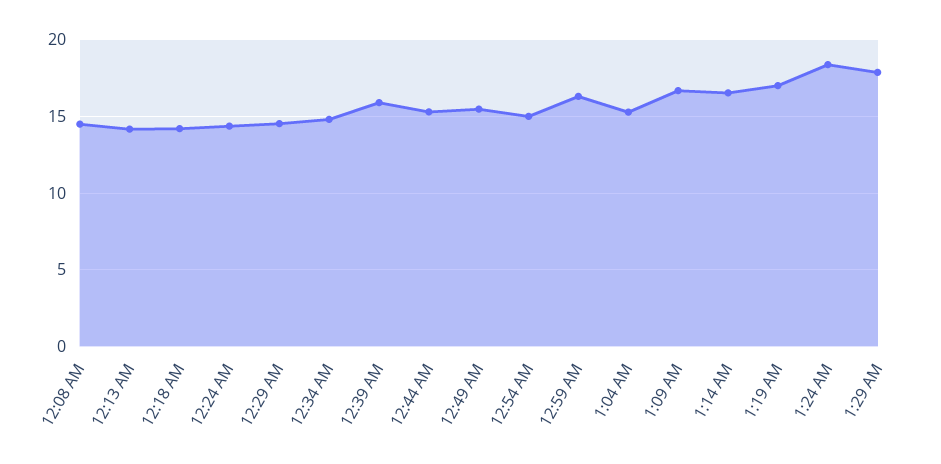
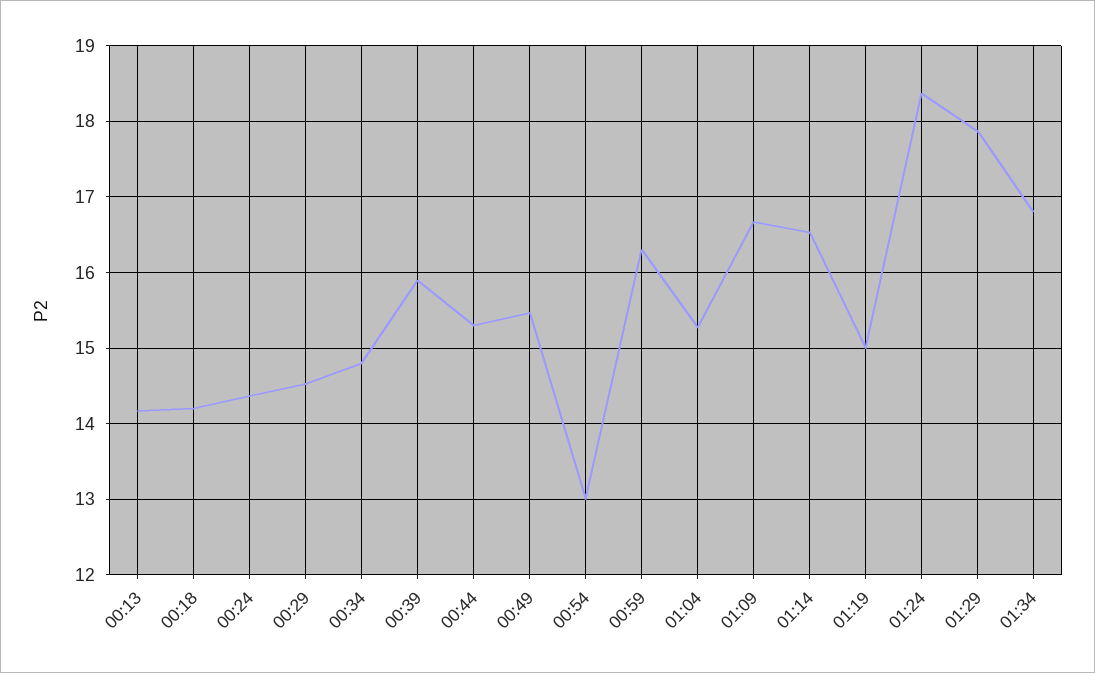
12:08 AM: 14.5 -> none
12:54 AM: 15 -> 13
1:19 AM: 17 -> 15
01:34: none -> 16.8

